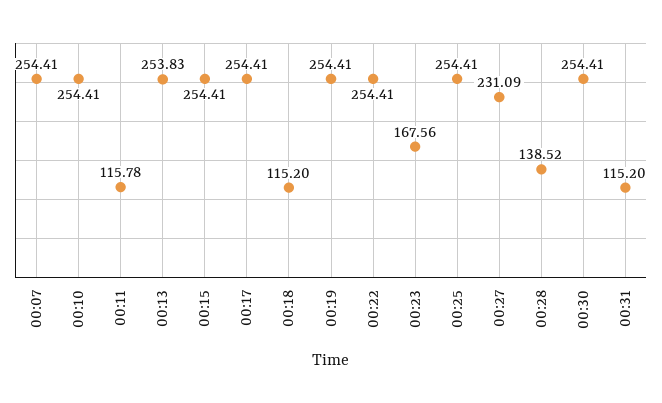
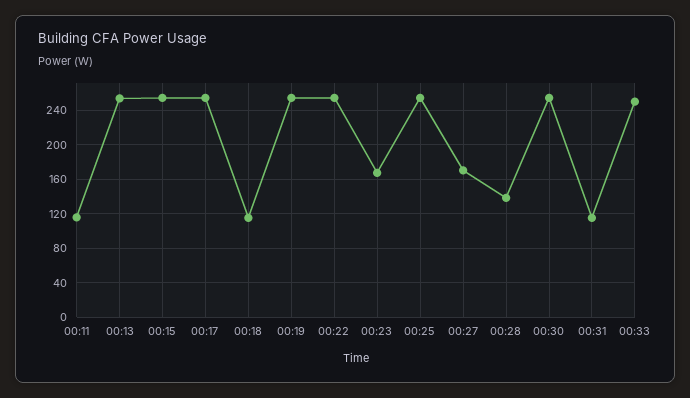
00:07: 254.41 -> none
00:10: 254.41 -> none
00:27: 231.09 -> 170
00:33: none -> 250

